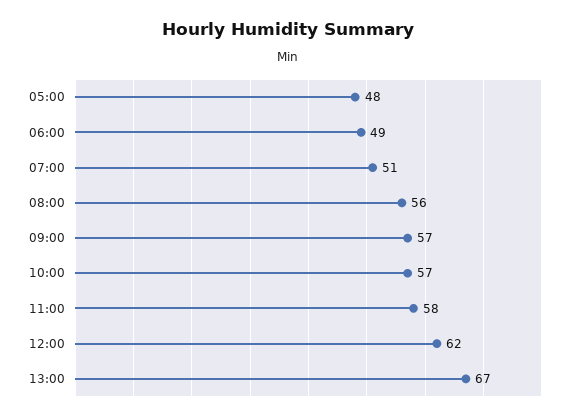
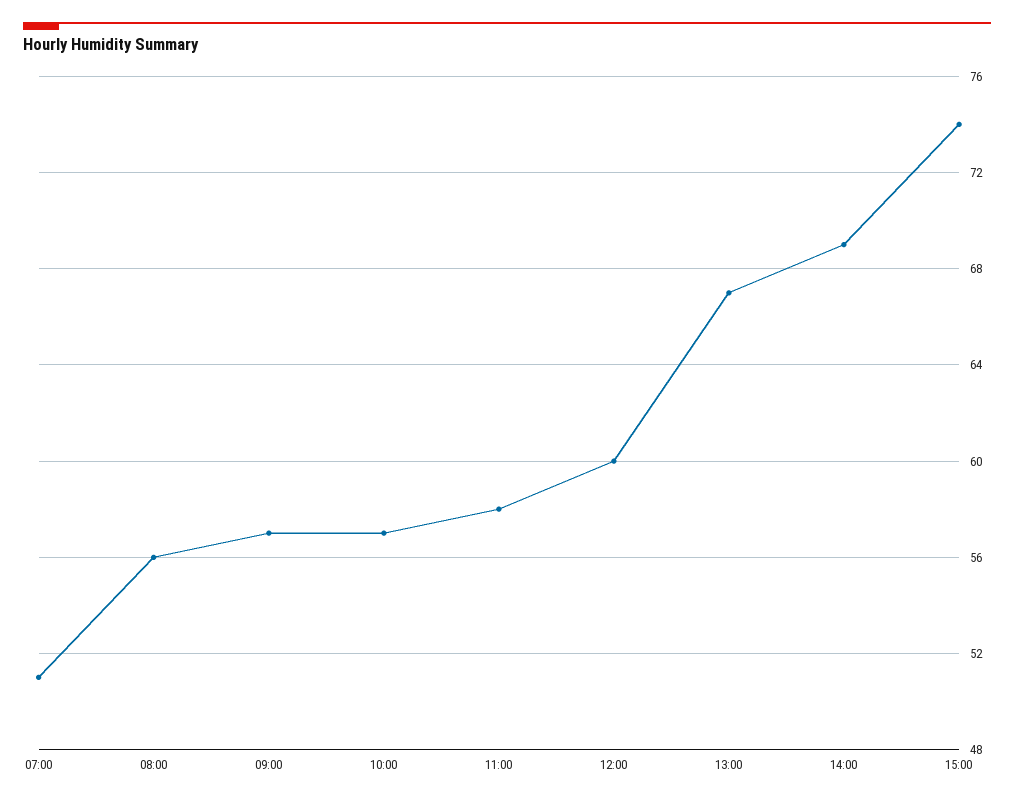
05:00: 48 -> none
06:00: 49 -> none
12:00: 62 -> 60
14:00: none -> 69
15:00: none -> 74

